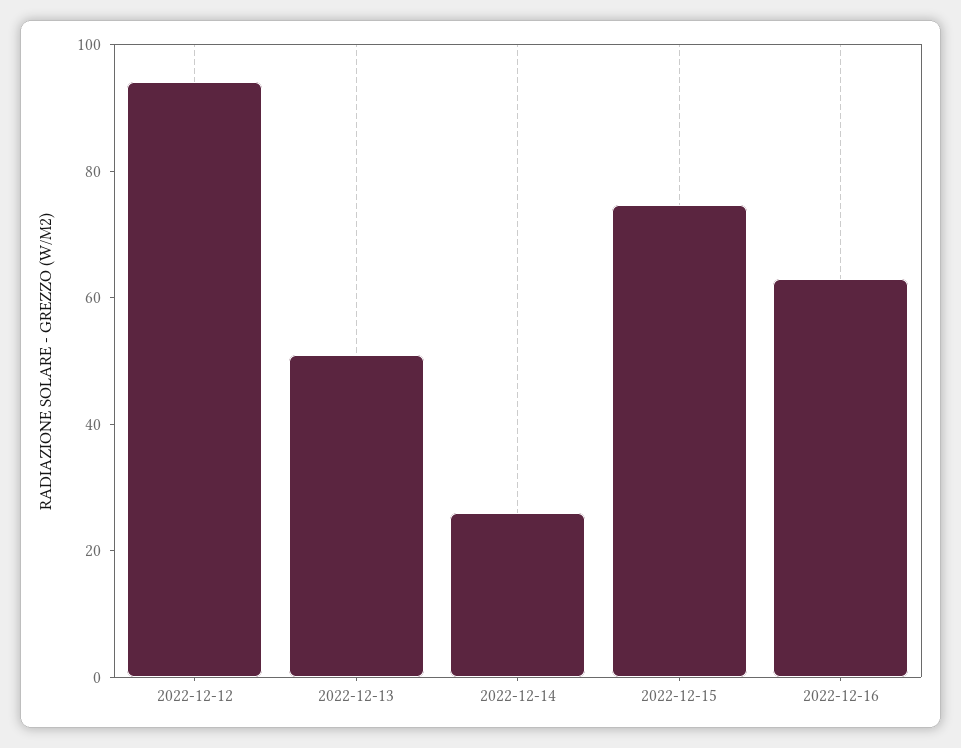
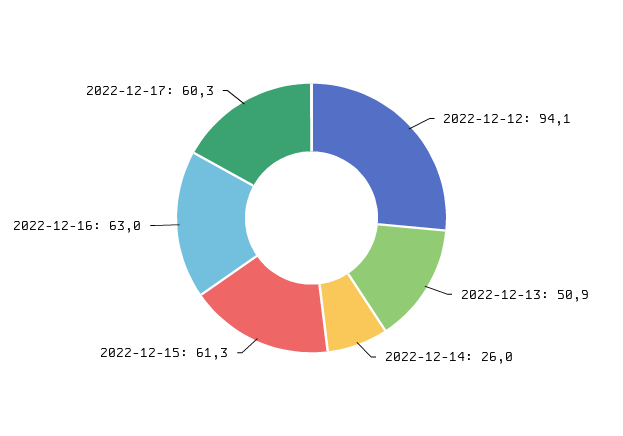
2022-12-15: 75 -> 61.3
2022-12-17: none -> 60.3

